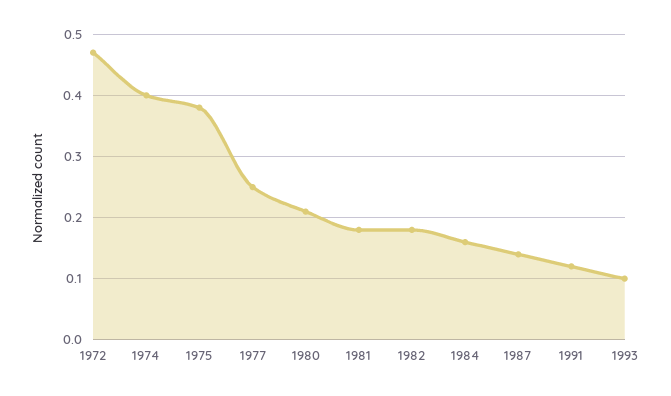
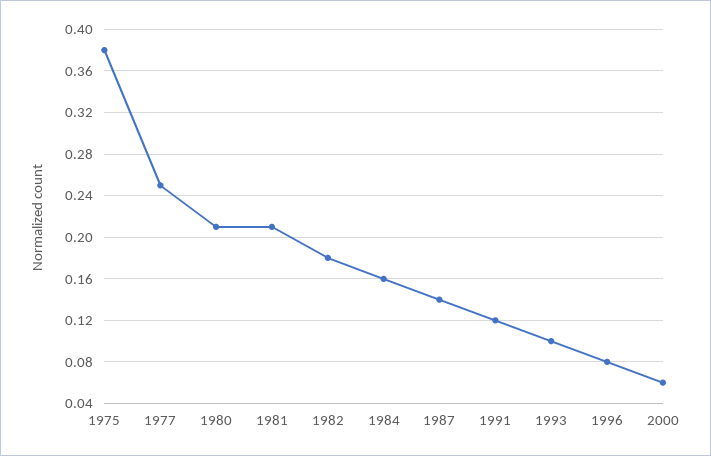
1972: 0.47 -> none
1974: 0.4 -> none
1981: 0.18 -> 0.21
1996: none -> 0.08
2000: none -> 0.06

